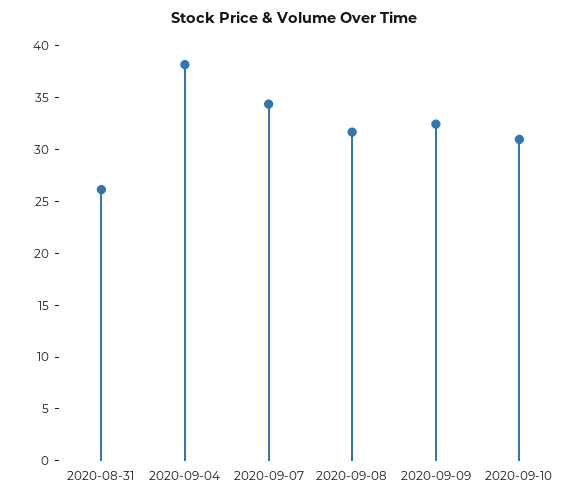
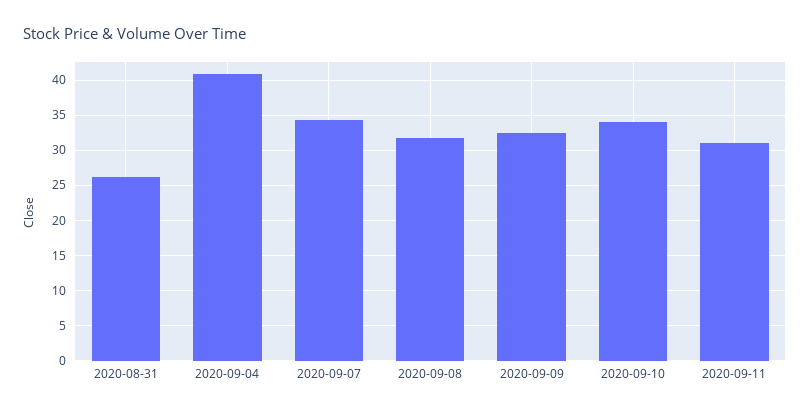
2020-09-04: 38 -> 41
2020-09-10: 31 -> 34
2020-09-11: none -> 31

